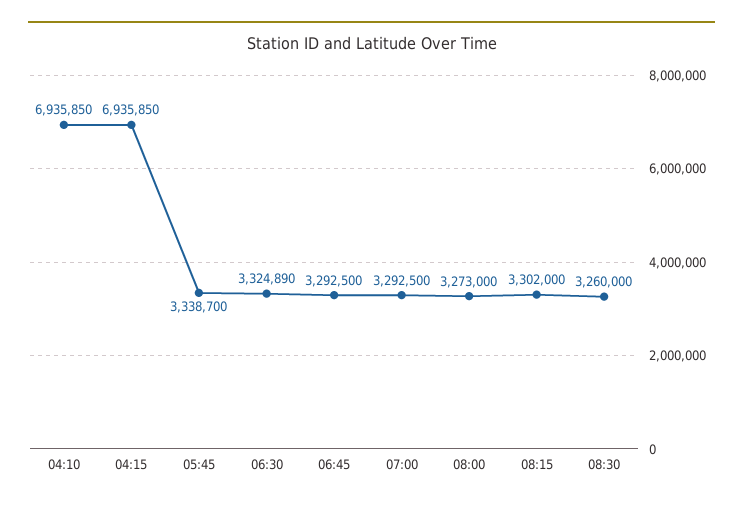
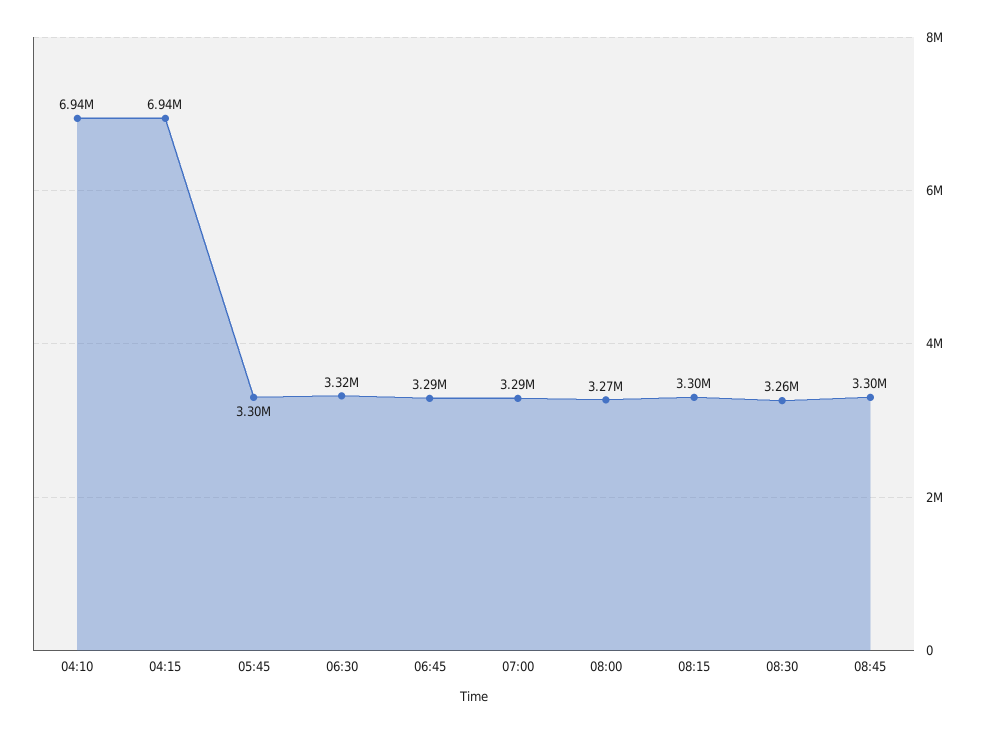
05:45: 3338700 -> 3300000
08:45: none -> 3300000

